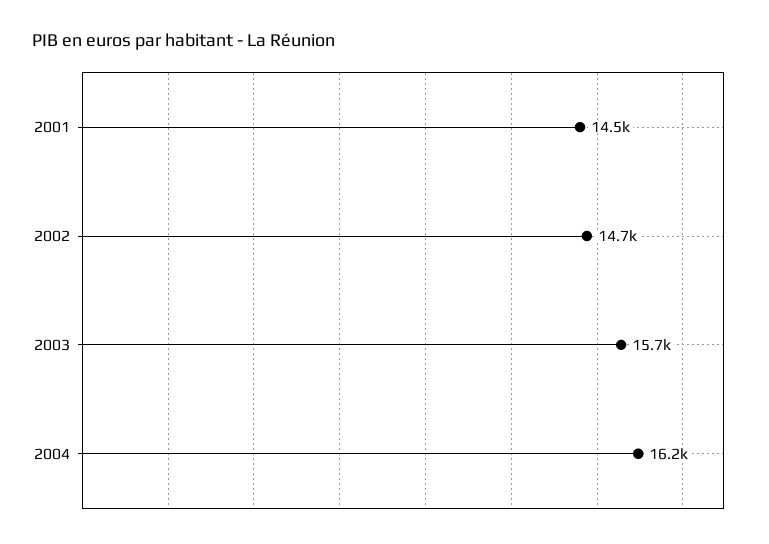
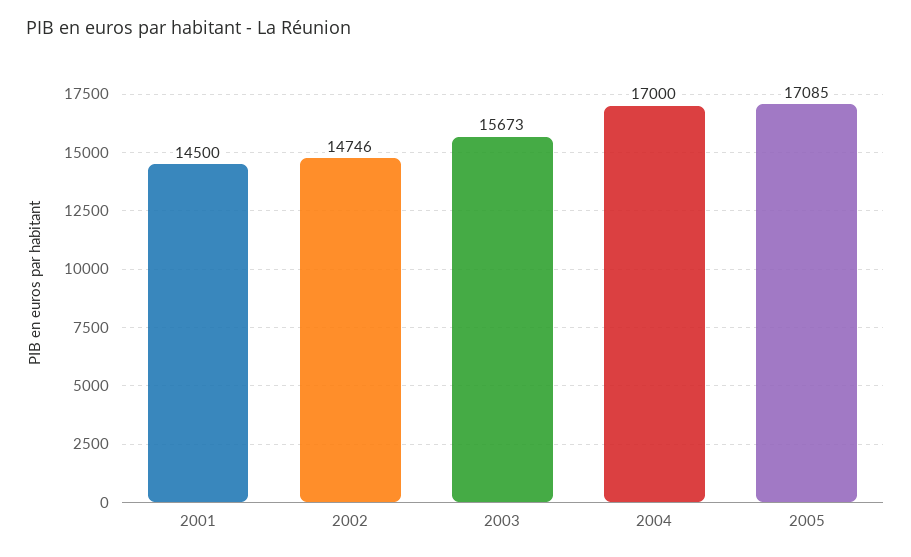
2004: 16200 -> 17000
2005: none -> 17085

